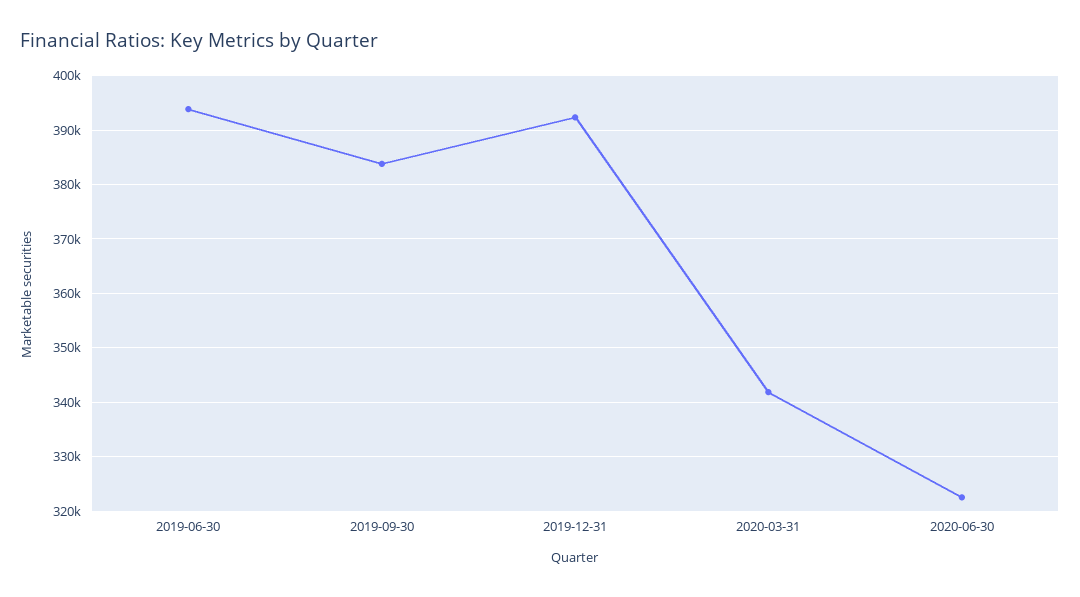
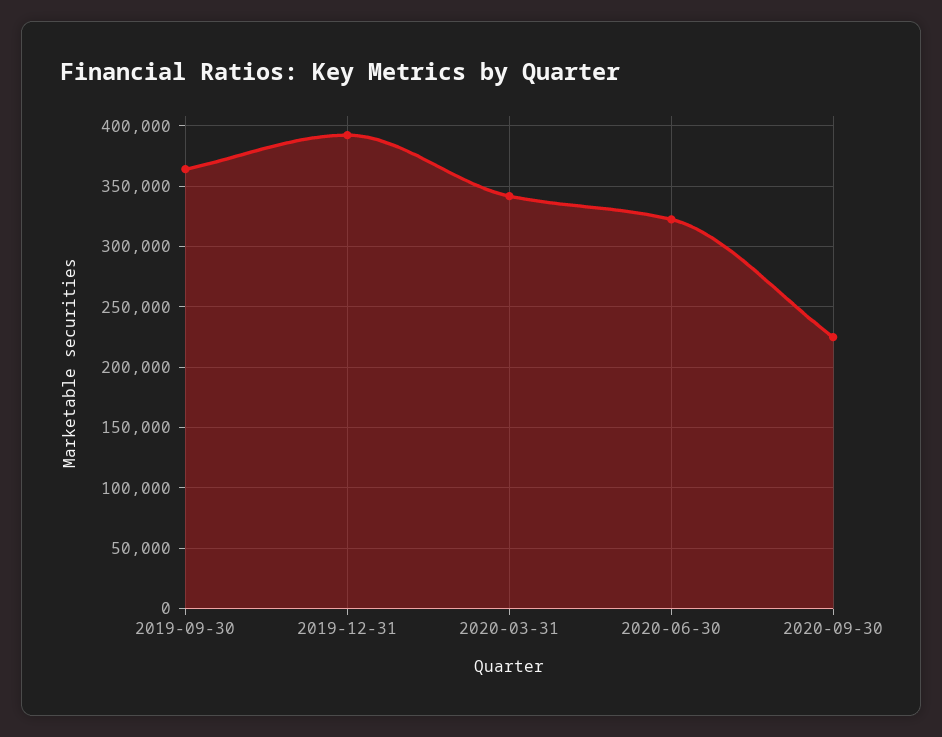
2019-06-30: 394000 -> none
2019-09-30: 384000 -> 365000
2020-09-30: none -> 225000

